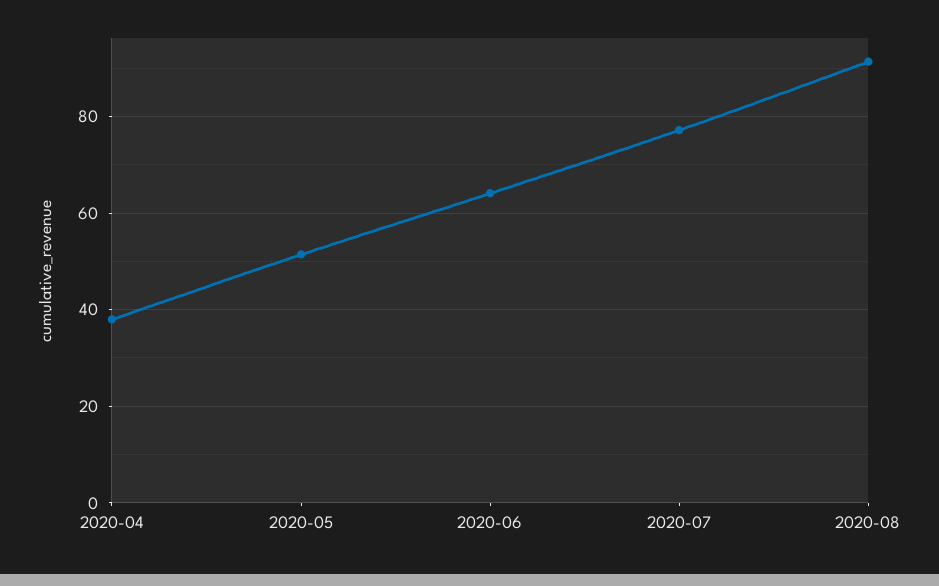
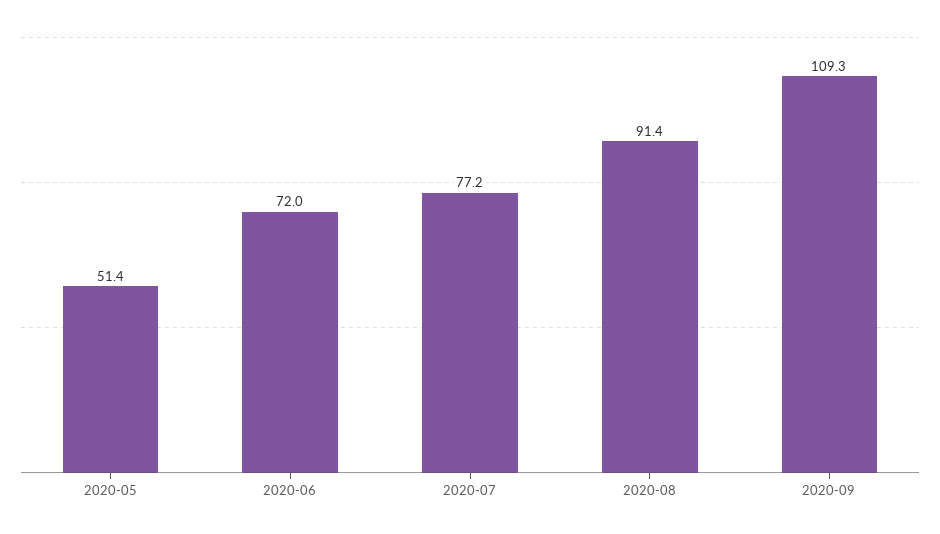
2020-04: 38 -> none
2020-06: 64 -> 72
2020-09: none -> 109.3

